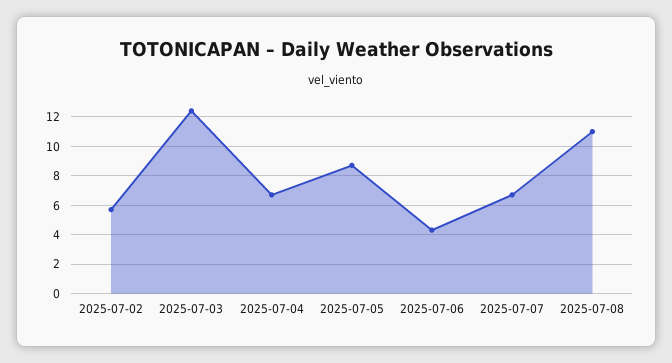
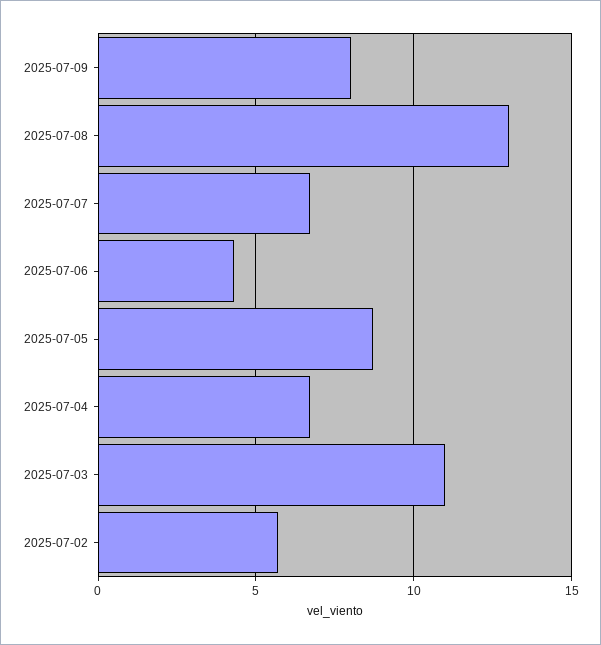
2025-07-03: 12.5 -> 11
2025-07-08: 11 -> 13
2025-07-09: none -> 8

